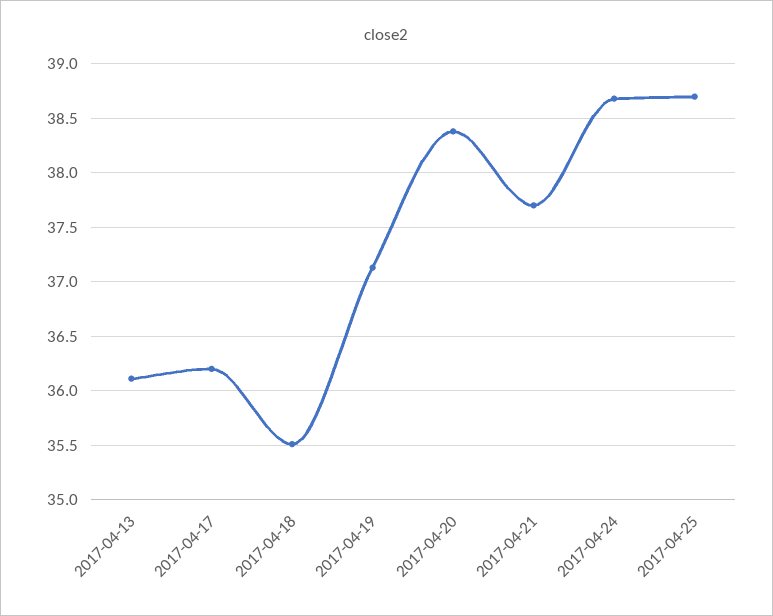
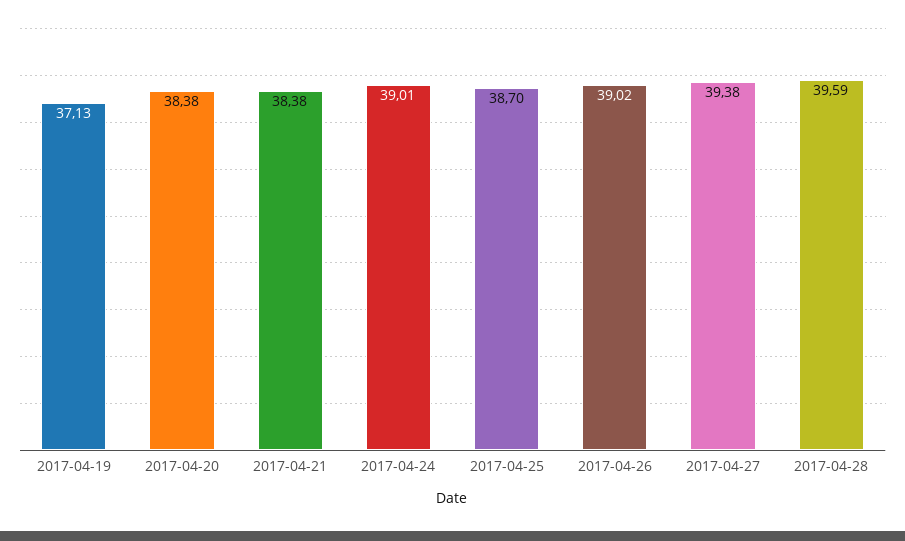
2017-04-13: 36.1 -> none
2017-04-17: 36.2 -> none
2017-04-18: 35.5 -> none
2017-04-21: 37.7 -> 38.38
2017-04-24: 38.7 -> 39.01
2017-04-26: none -> 39.02
2017-04-27: none -> 39.38
2017-04-28: none -> 39.59

